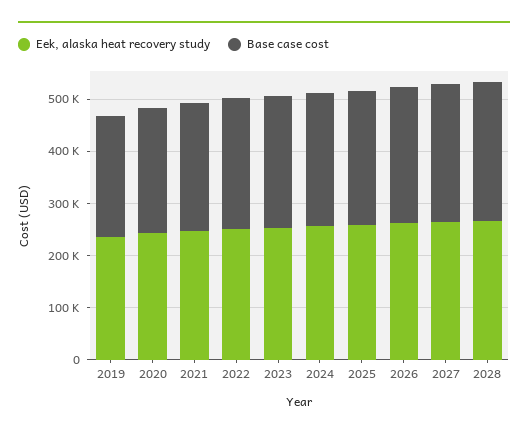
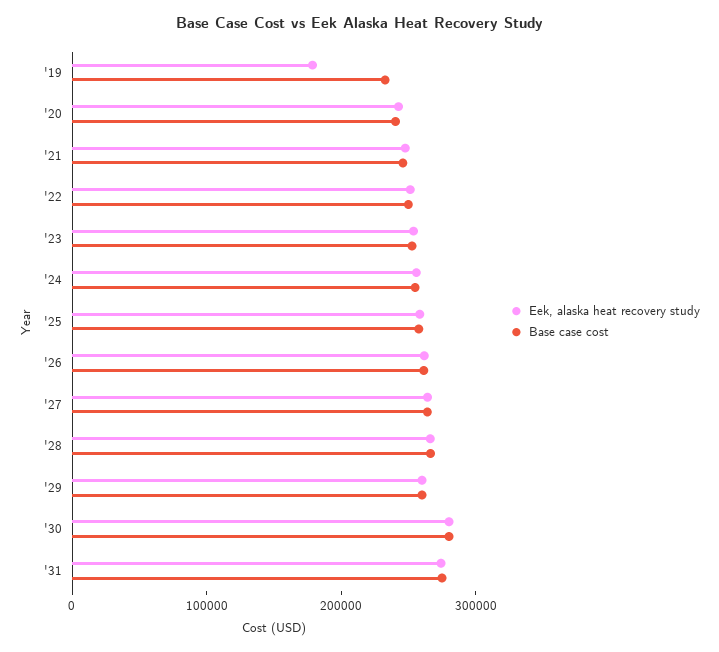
Eek, alaska heat recovery study, 2019: 240000 -> 180000
Eek, alaska heat recovery study, '29: none -> 260000
Base case cost, '29: none -> 260000
Eek, alaska heat recovery study, '30: none -> 280000
Base case cost, '30: none -> 280000
Eek, alaska heat recovery study, '31: none -> 280000
Base case cost, '31: none -> 280000

